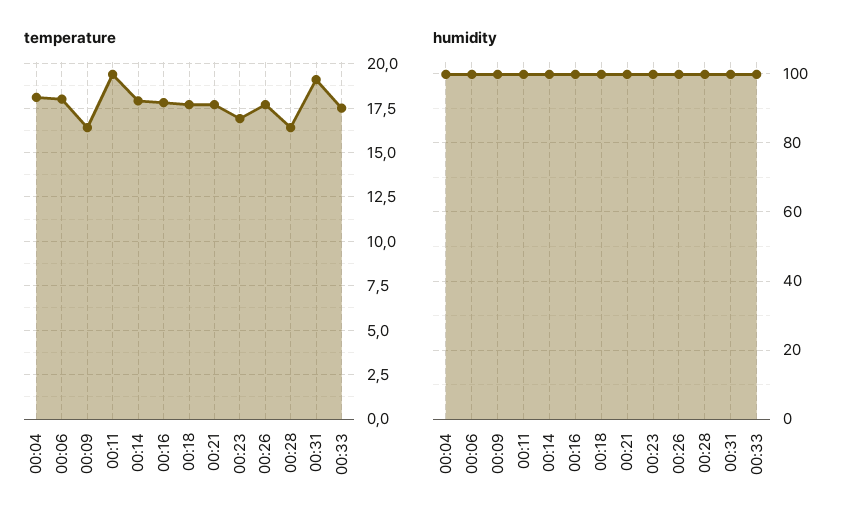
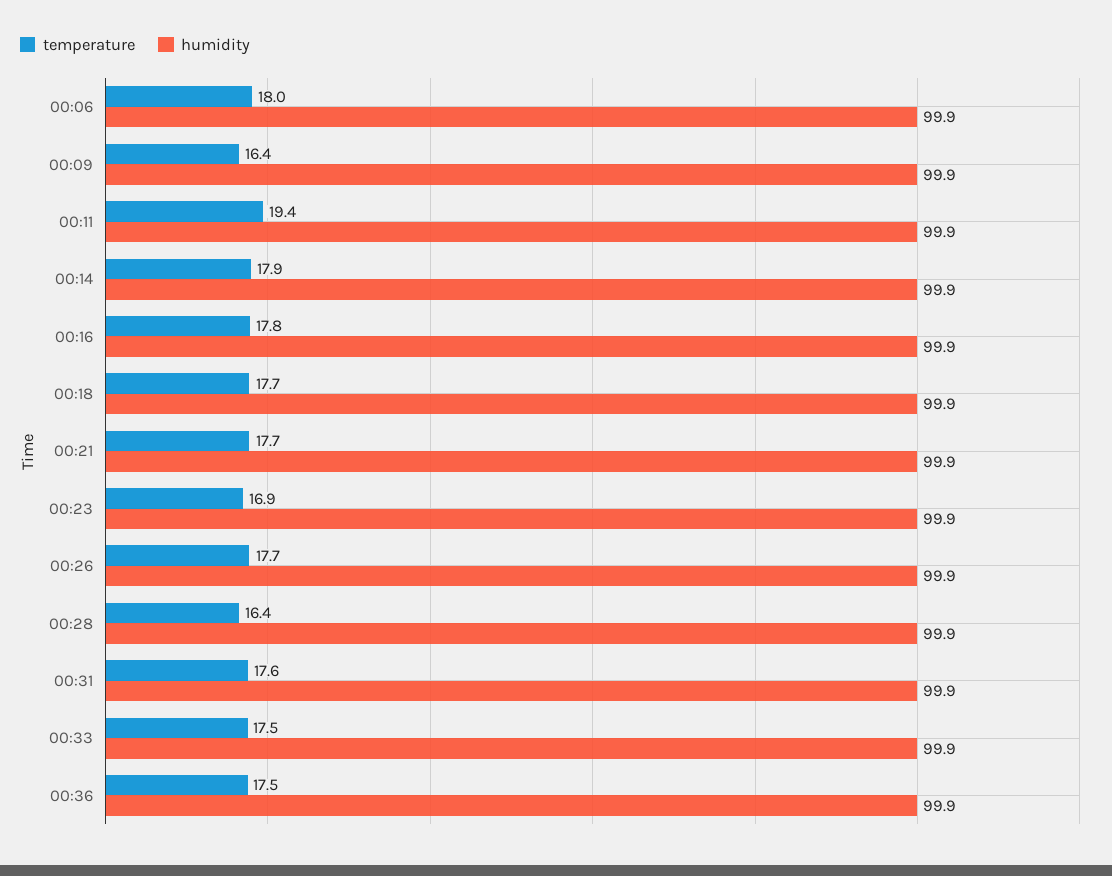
temperature, 00:04: 18 -> none
temperature, 00:31: 19 -> 17.6
humidity, 00:04: 100 -> none
temperature, 00:36: none -> 17.5
humidity, 00:36: none -> 99.9

